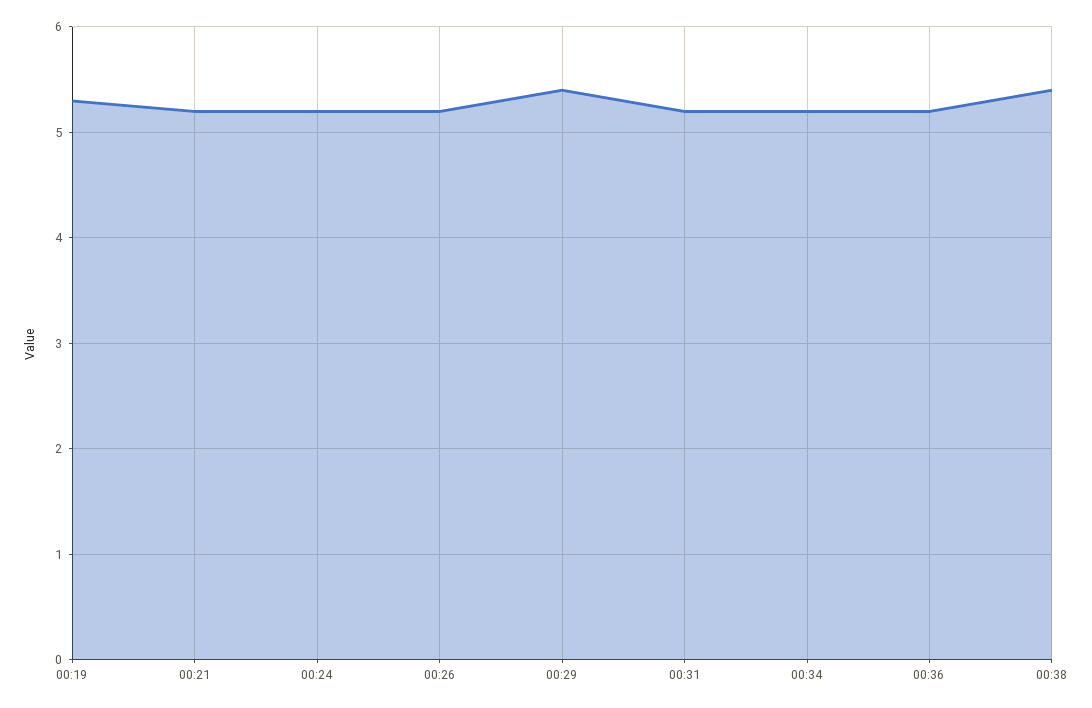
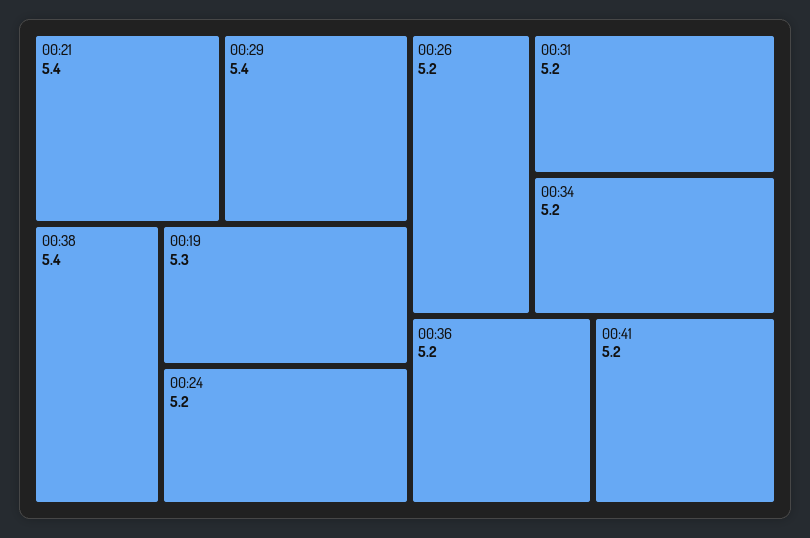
00:21: 5.2 -> 5.4
00:41: none -> 5.2

